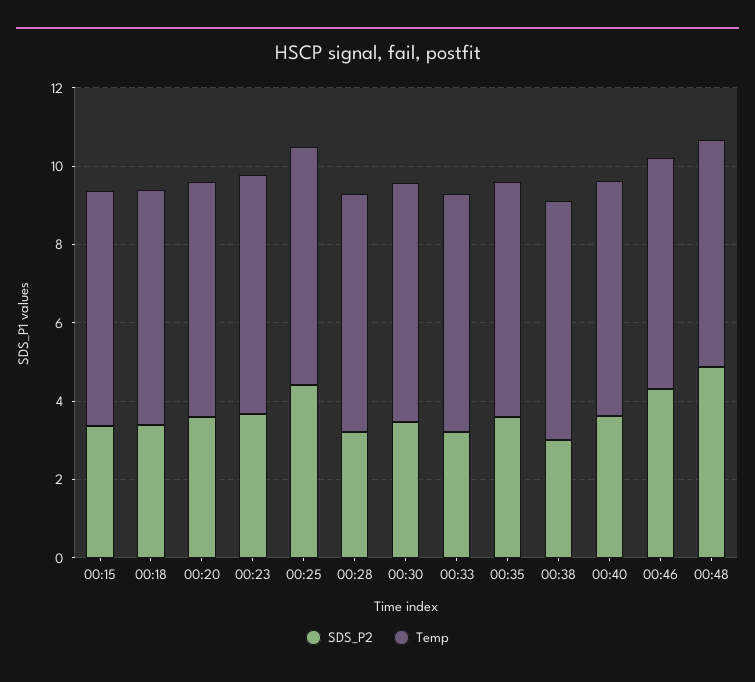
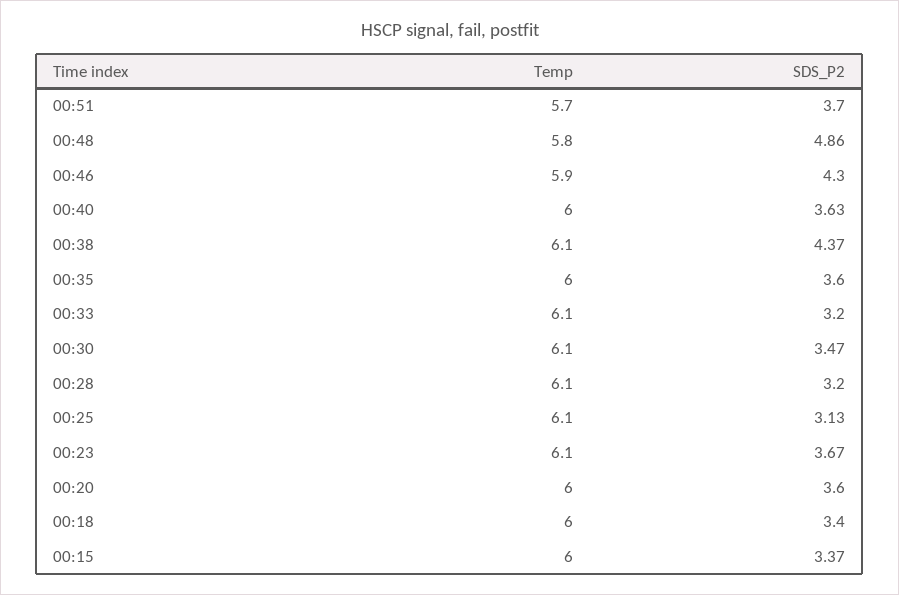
SDS_P2, 00:25: 4.5 -> 3.13
SDS_P2, 00:38: 3 -> 4.37
Temp, 00:51: none -> 5.7
SDS_P2, 00:51: none -> 3.7

